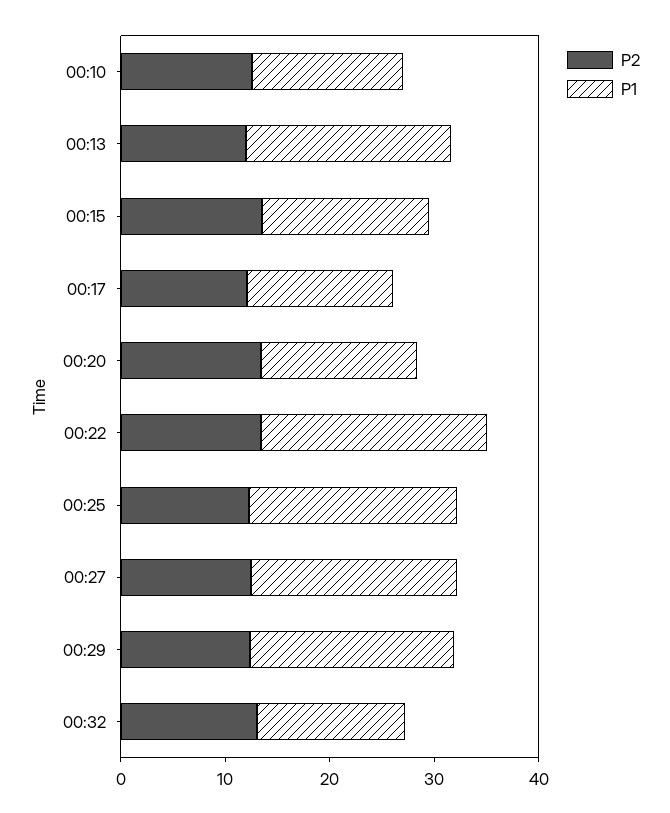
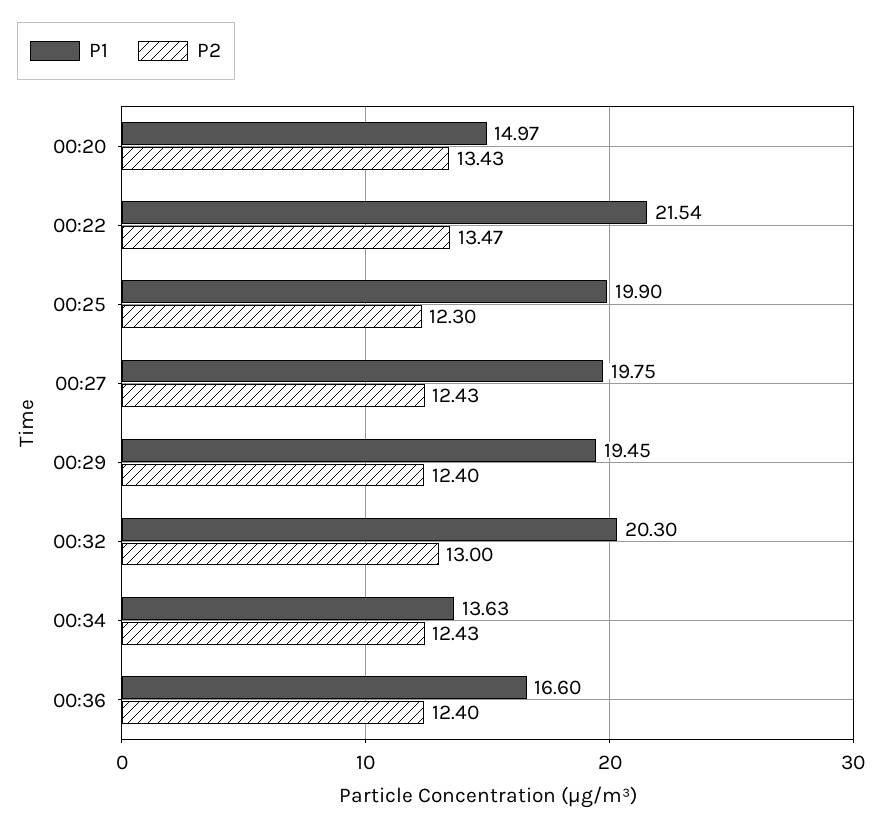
P2, 00:10: 12 -> none
P1, 00:10: 14 -> none
P2, 00:13: 12 -> none
P1, 00:13: 20 -> none
P2, 00:15: 14 -> none
P1, 00:15: 16 -> none
P2, 00:17: 12 -> none
P1, 00:17: 14 -> none
P1, 00:32: 14 -> 20.3
P1, 00:34: none -> 13.63
P2, 00:34: none -> 12.43
P1, 00:36: none -> 16.6
P2, 00:36: none -> 12.4

